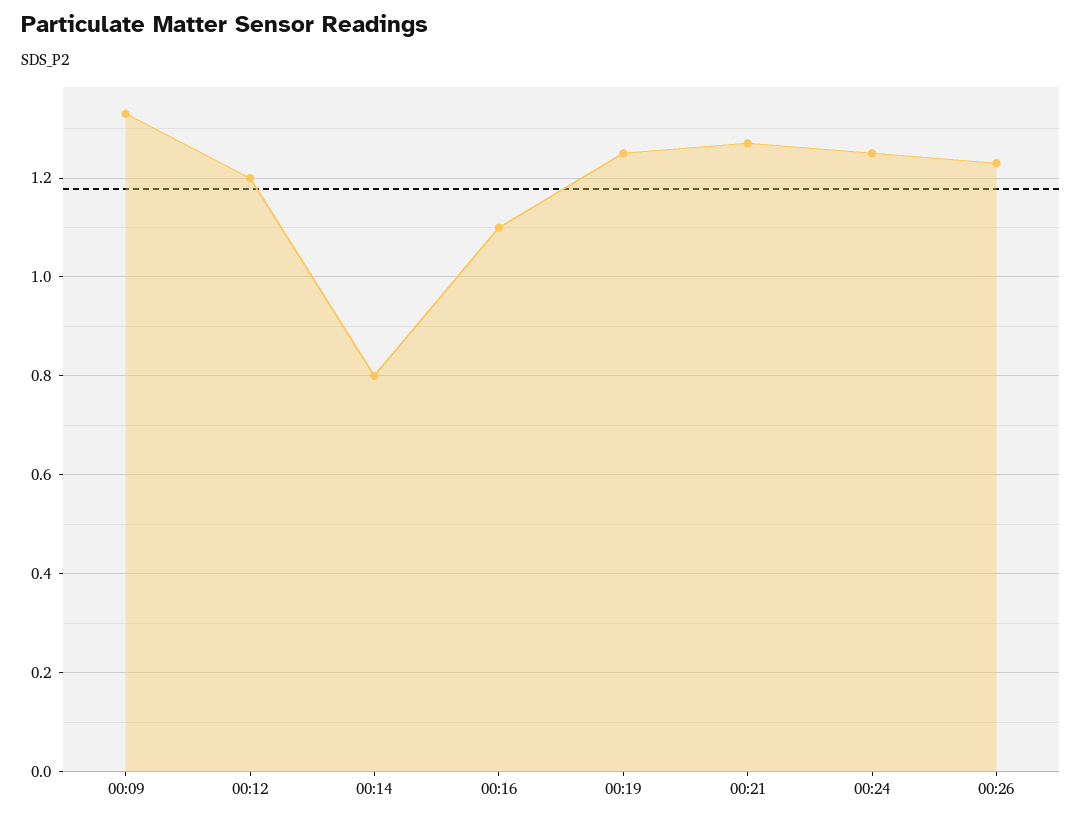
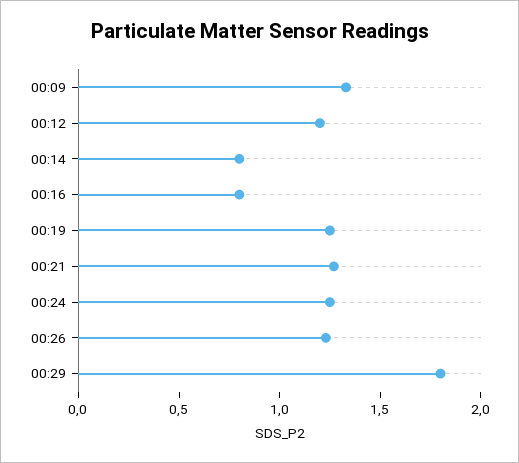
00:16: 1.1 -> 0.8
00:29: none -> 1.8

